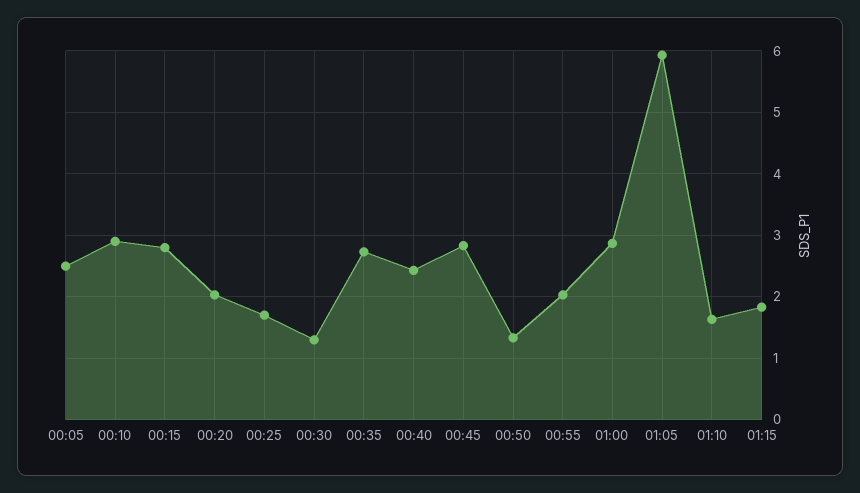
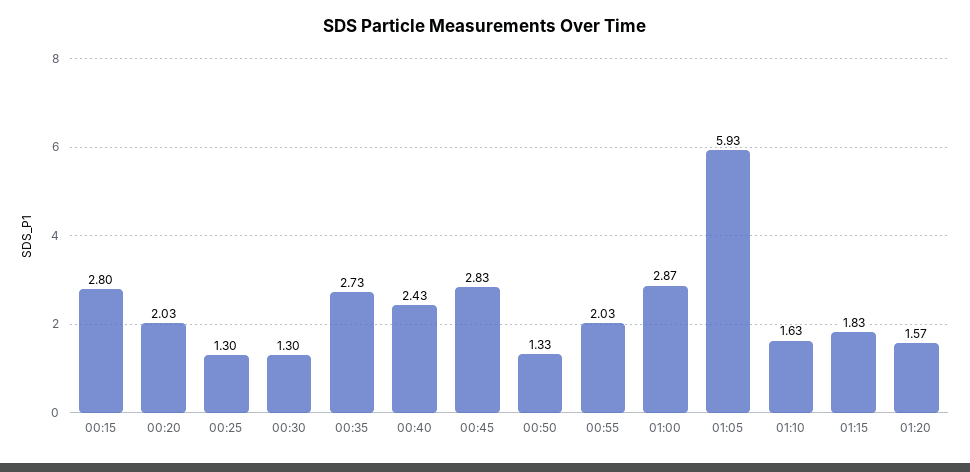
00:05: 2.5 -> none
00:10: 2.9 -> none
00:25: 1.7 -> 1.3
01:20: none -> 1.57

